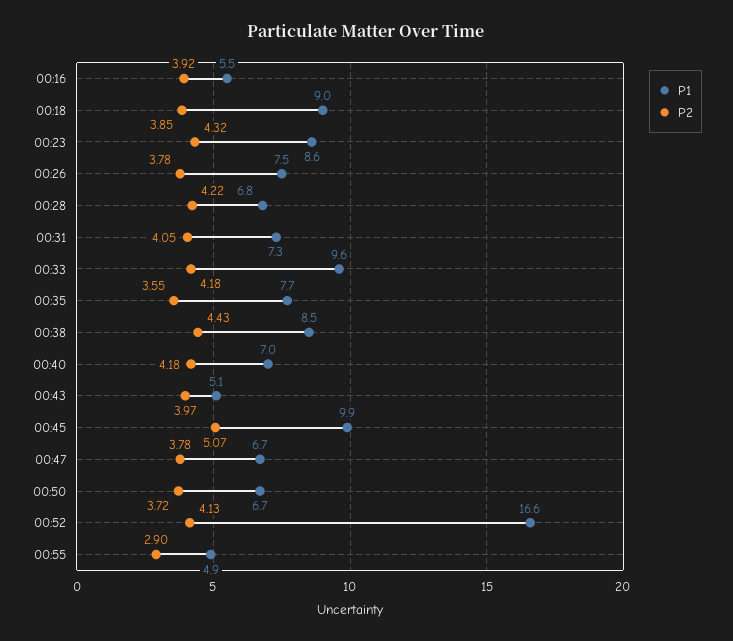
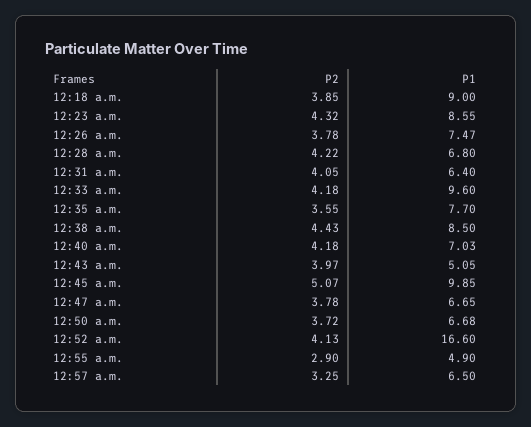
P1, 00:16: 5.5 -> none
P2, 00:16: 3.92 -> none
P1, 00:31: 7.3 -> 6.4
P2, 12:57 a.m.: none -> 3.25
P1, 12:57 a.m.: none -> 6.5

